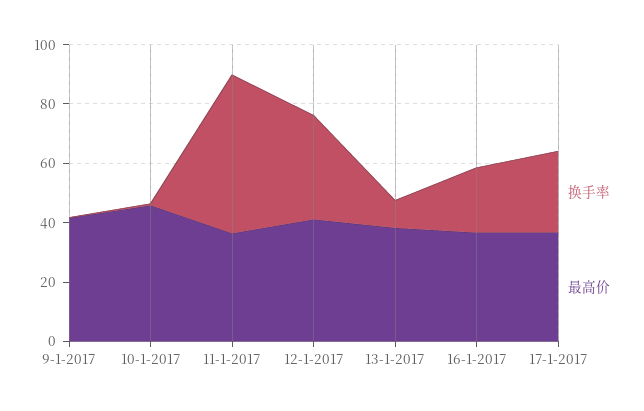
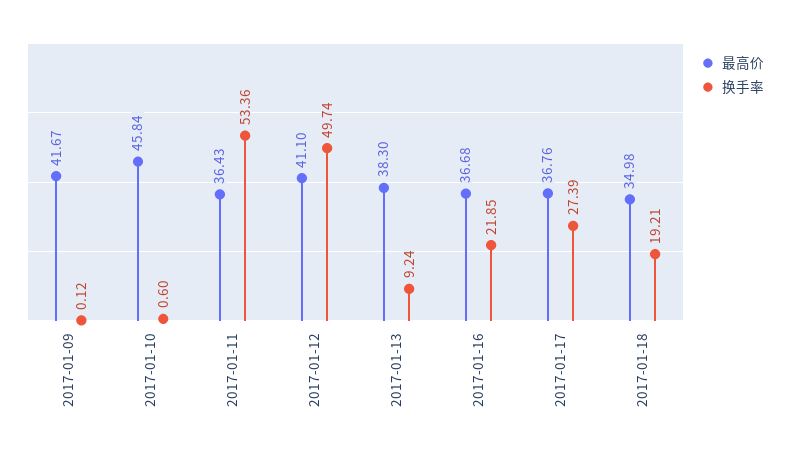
换手率, 12-1-2017: 35 -> 49.74
最高价, 2017-01-18: none -> 34.98
换手率, 2017-01-18: none -> 19.21

